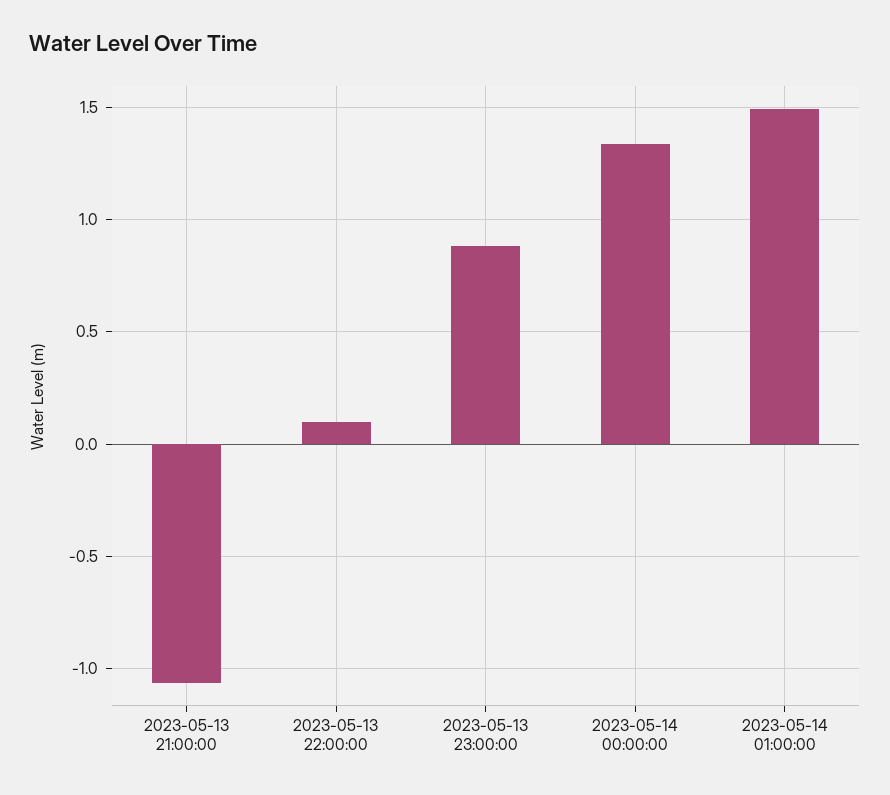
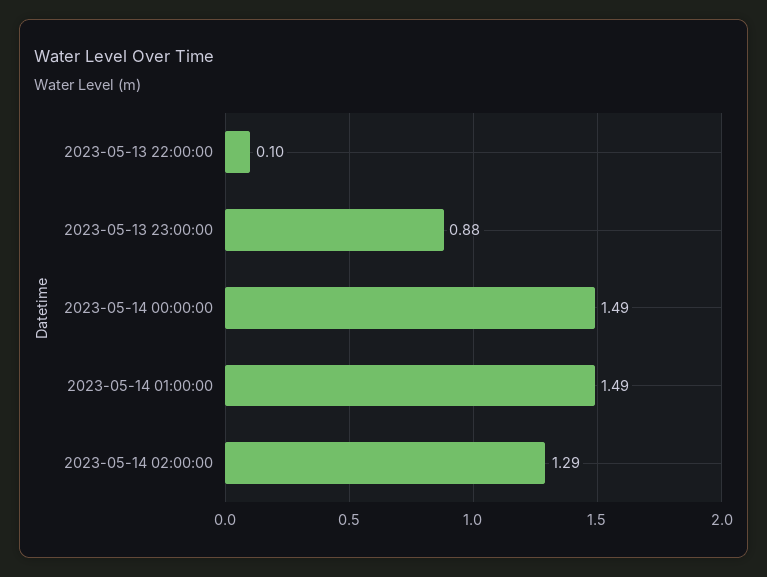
2023-05-13 21:00:00: -1.05 -> none
2023-05-14 00:00:00: 1.35 -> 1.49
2023-05-14 02:00:00: none -> 1.29

